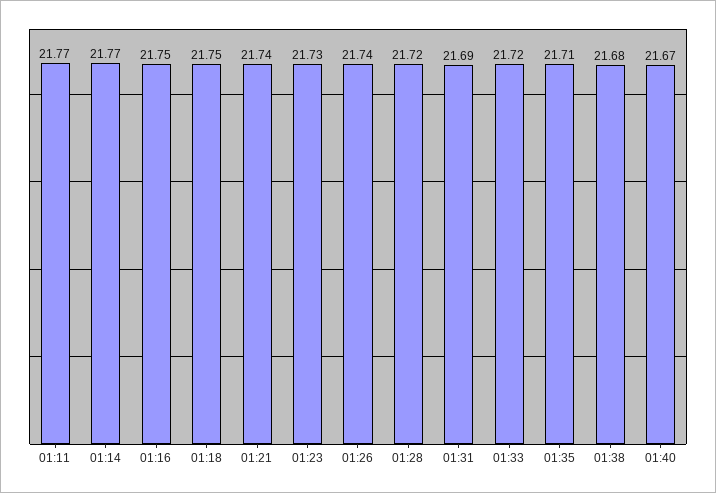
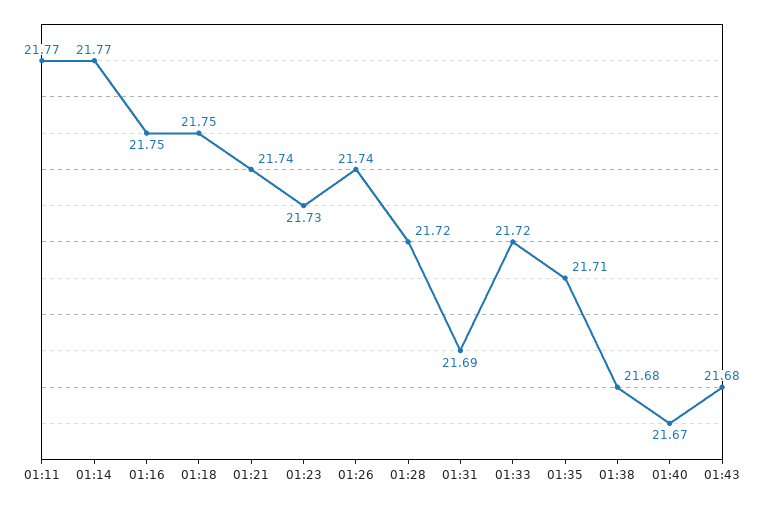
01:43: none -> 21.68

